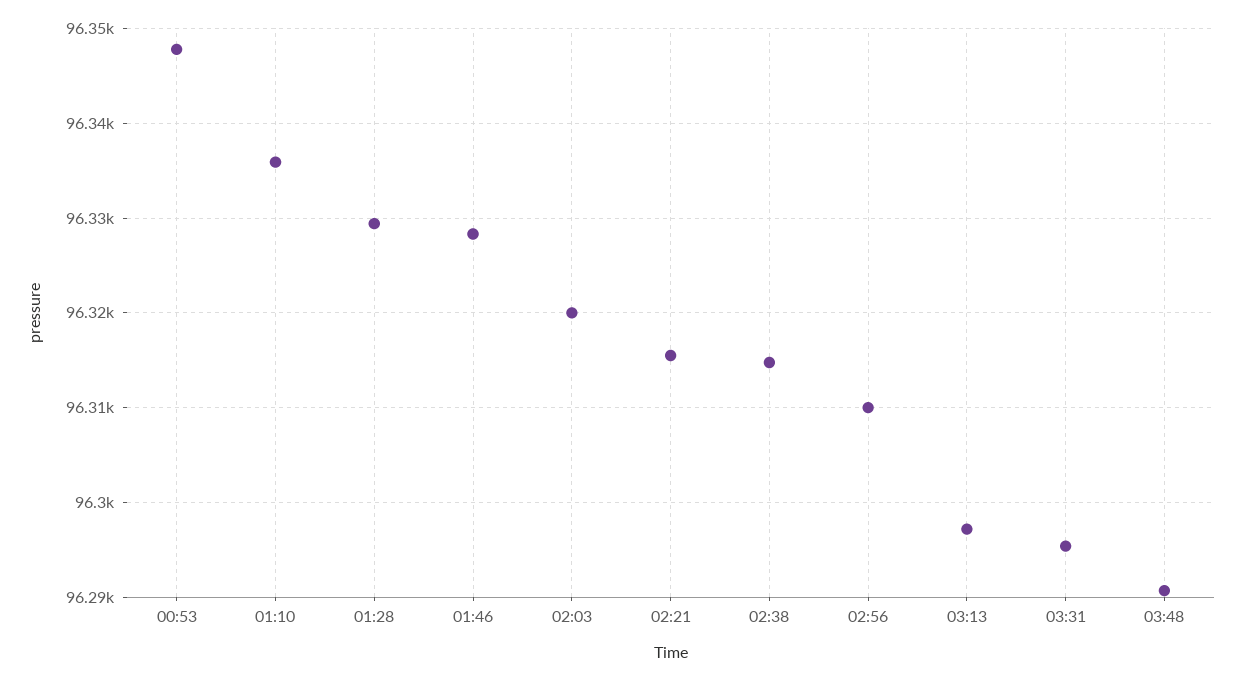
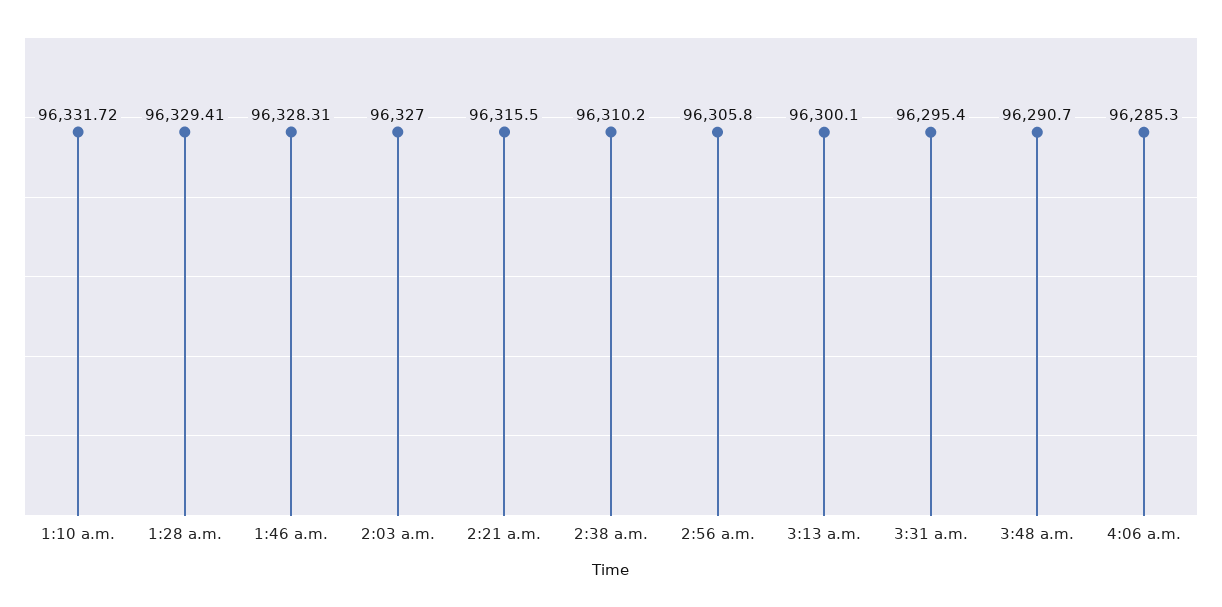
00:53: 96348 -> none
01:10: 96336 -> 96331.72
02:03: 96320 -> 96327
02:38: 96315 -> 96310.2
02:56: 96310 -> 96305.8
03:13: 96297 -> 96300.1
4:06 a.m.: none -> 96285.3

